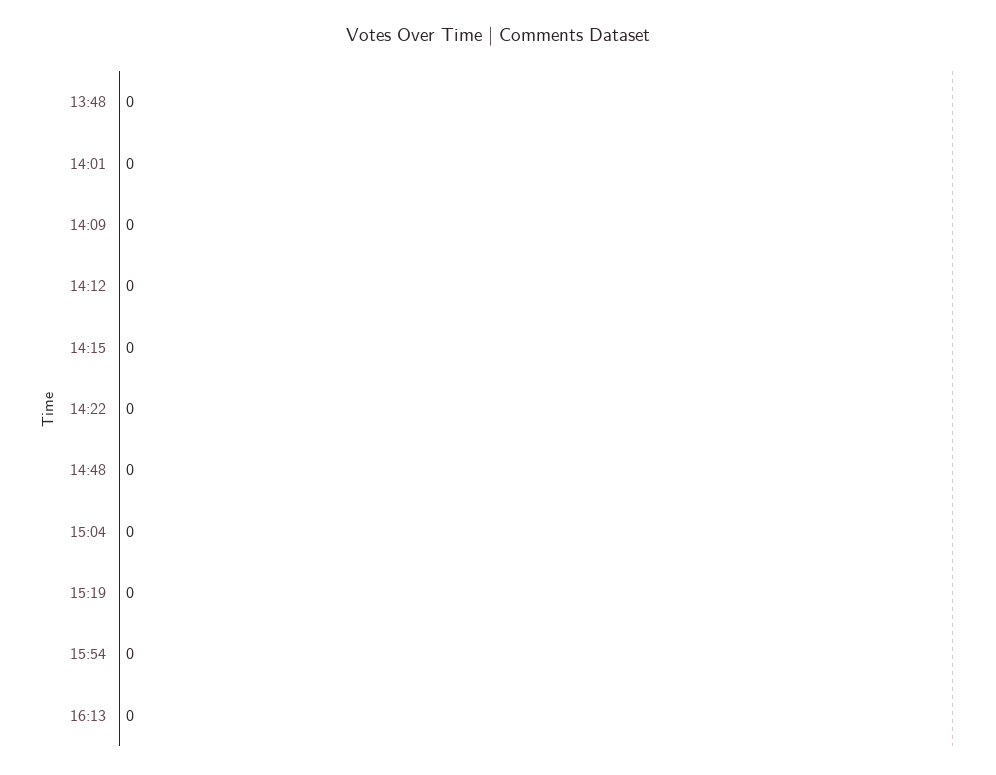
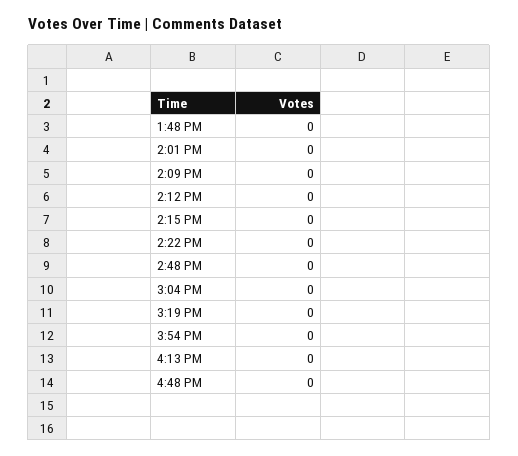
4:48 PM: none -> 0

